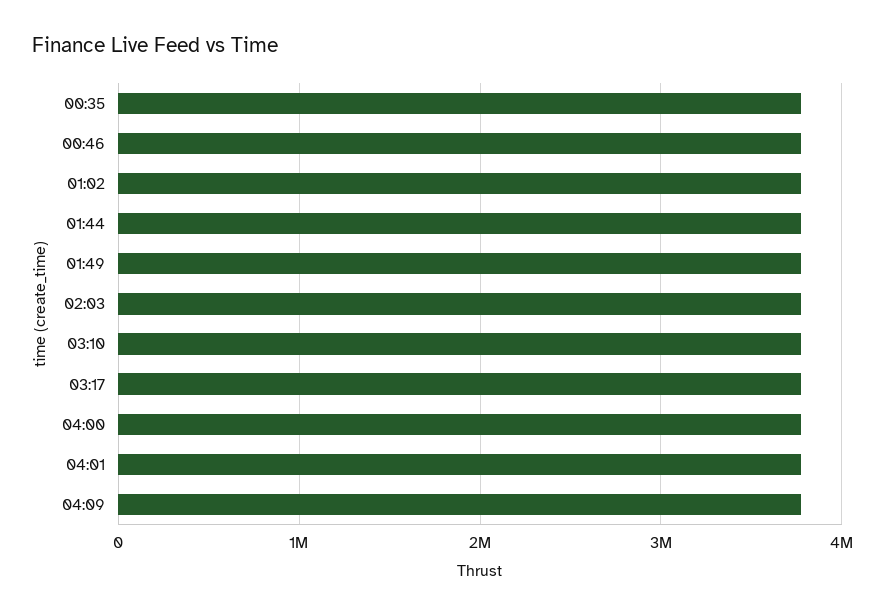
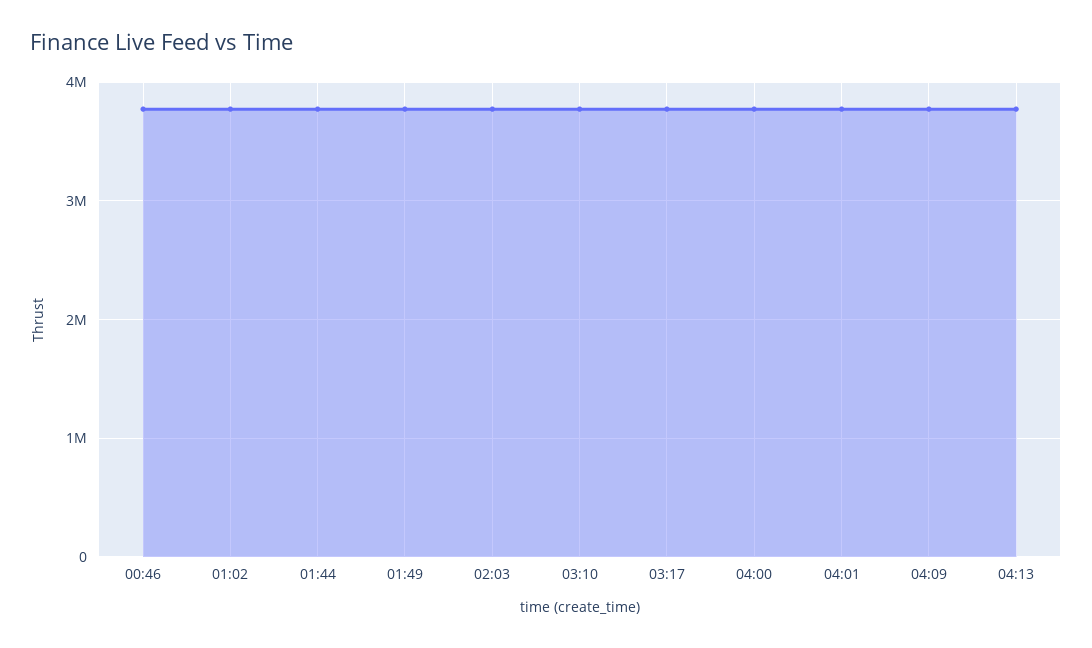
00:35: 3800000 -> none
04:13: none -> 3800000

